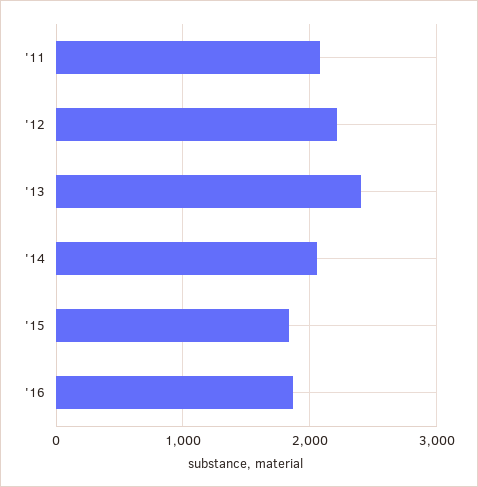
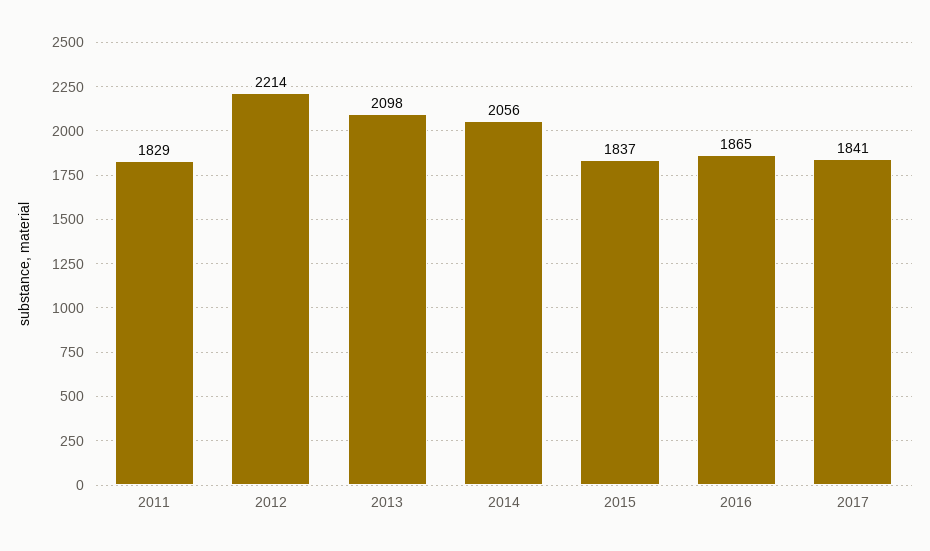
'11: 2100 -> 1829
'13: 2400 -> 2098
2017: none -> 1841

